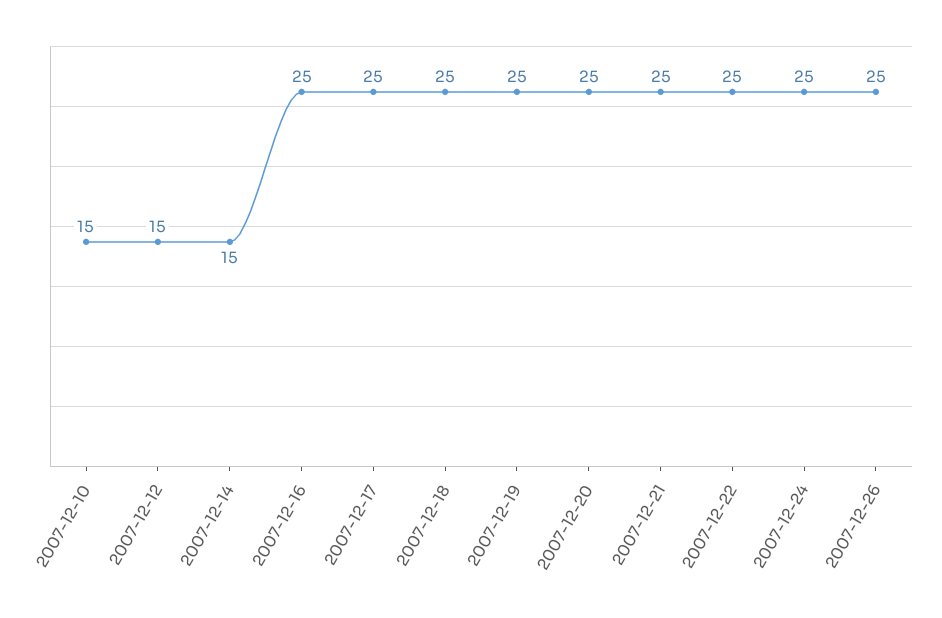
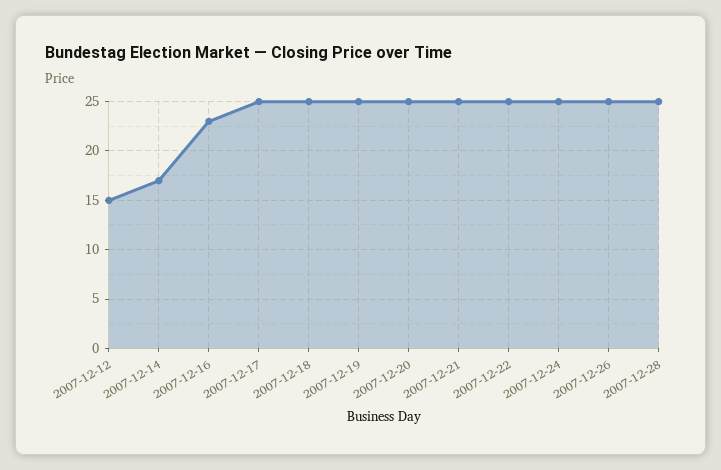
2007-12-10: 15 -> none
2007-12-14: 15 -> 17
2007-12-16: 25 -> 23
2007-12-28: none -> 25

